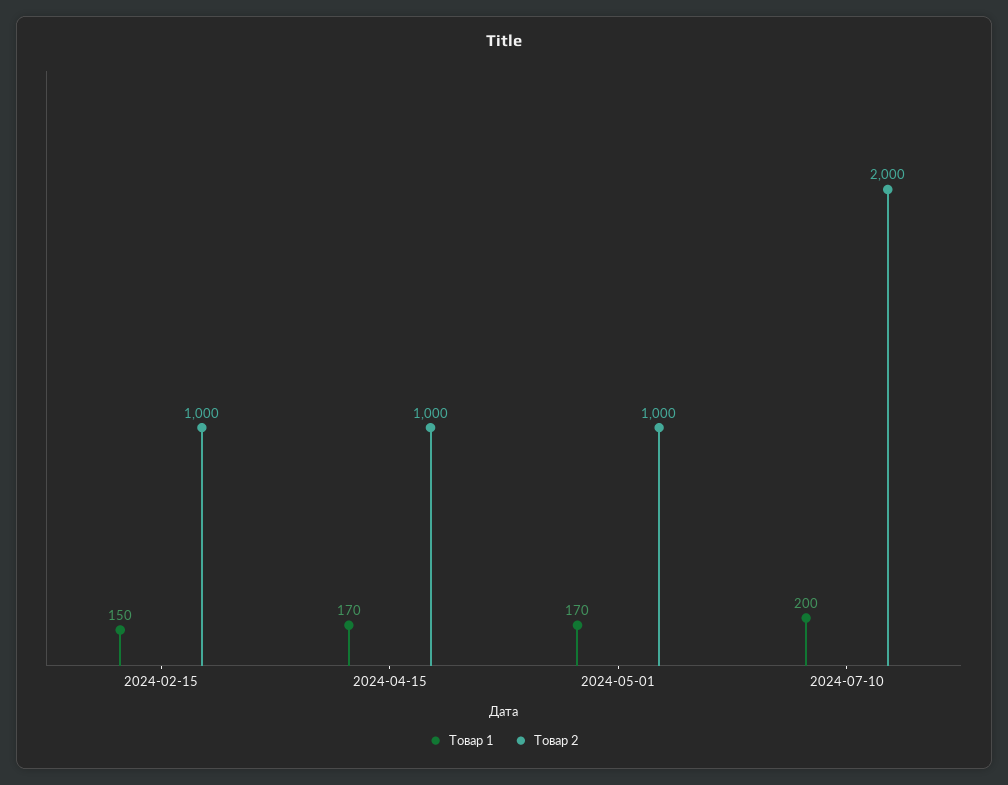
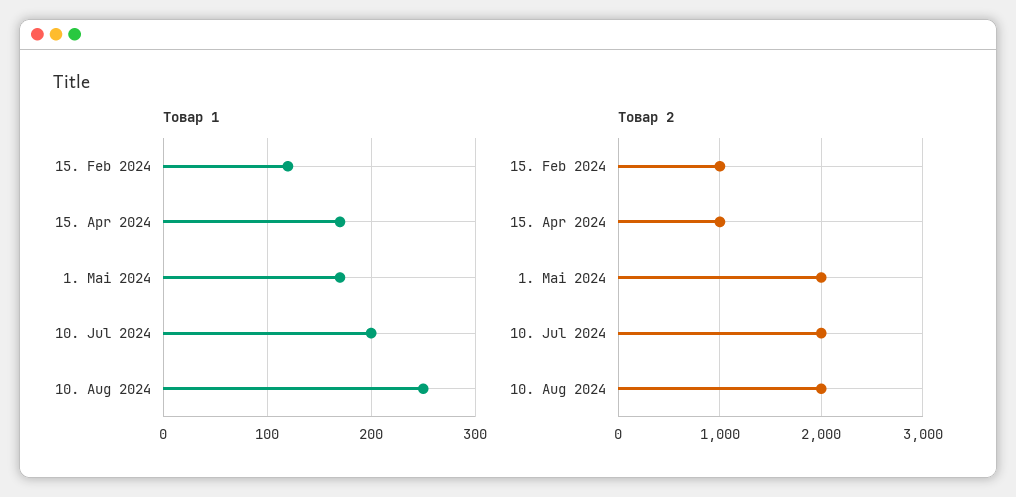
Товар 1, 2024-02-15: 150 -> 120
Товар 2, 2024-05-01: 1000 -> 2000
Товар 1, 10. Aug 2024: none -> 250
Товар 2, 10. Aug 2024: none -> 2000

